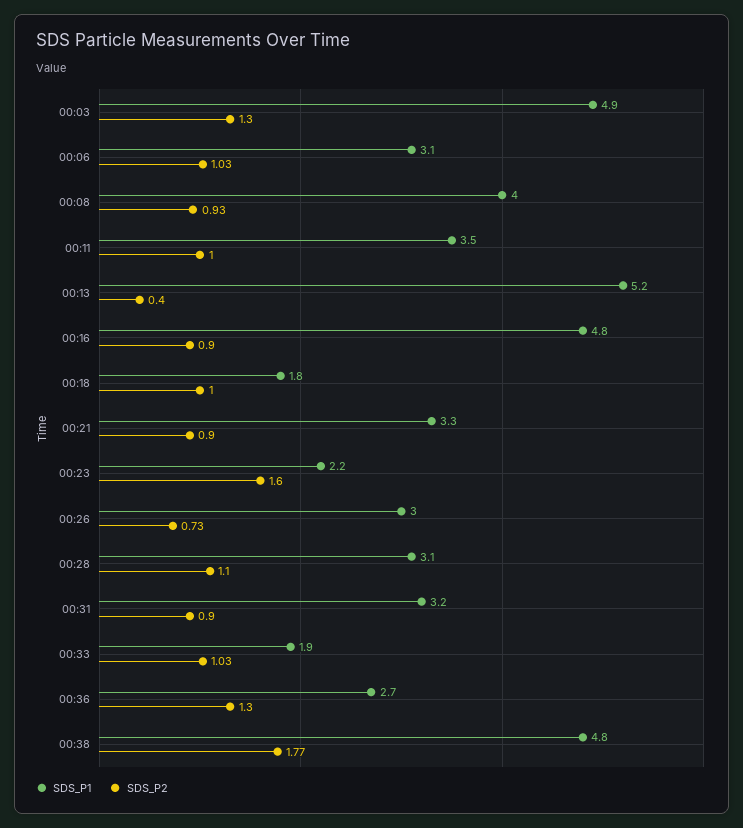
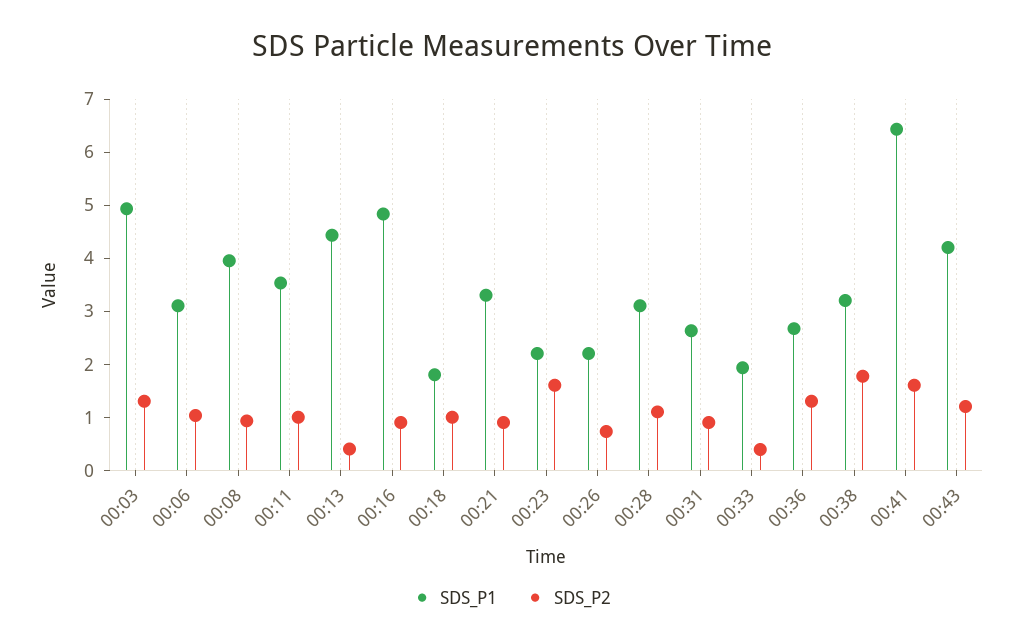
SDS_P1, 00:13: 5.2 -> 4.4
SDS_P1, 00:26: 3 -> 2.2
SDS_P1, 00:31: 3.2 -> 2.6
SDS_P2, 00:33: 1.03 -> 0.4
SDS_P1, 00:38: 4.8 -> 3.2
SDS_P1, 00:41: none -> 6.4
SDS_P2, 00:41: none -> 1.6
SDS_P1, 00:43: none -> 4.2
SDS_P2, 00:43: none -> 1.2

